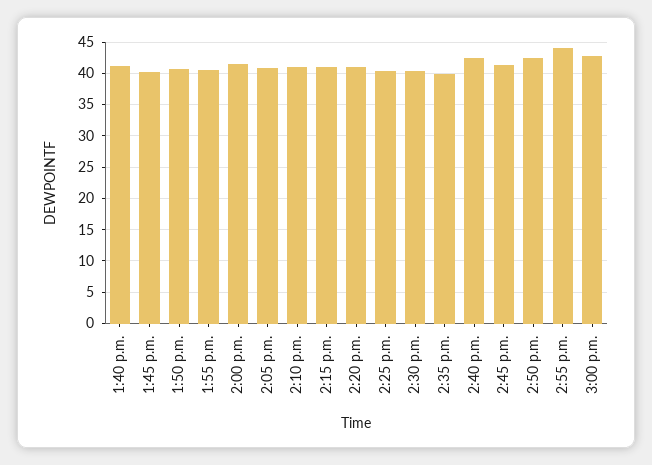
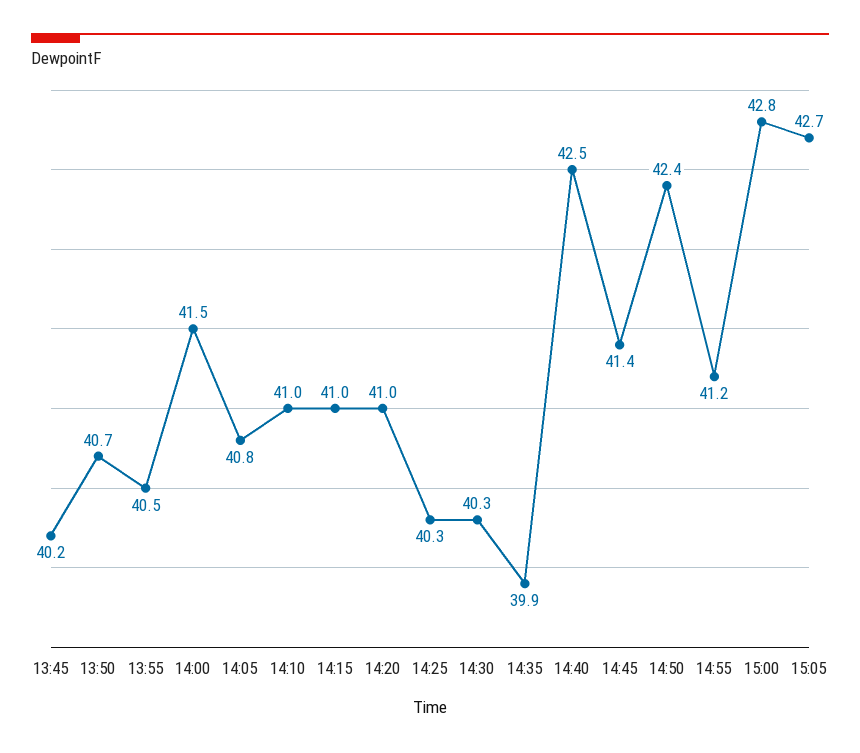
1:40 p.m.: 41 -> none
2:55 p.m.: 44 -> 41.2
15:05: none -> 42.7

